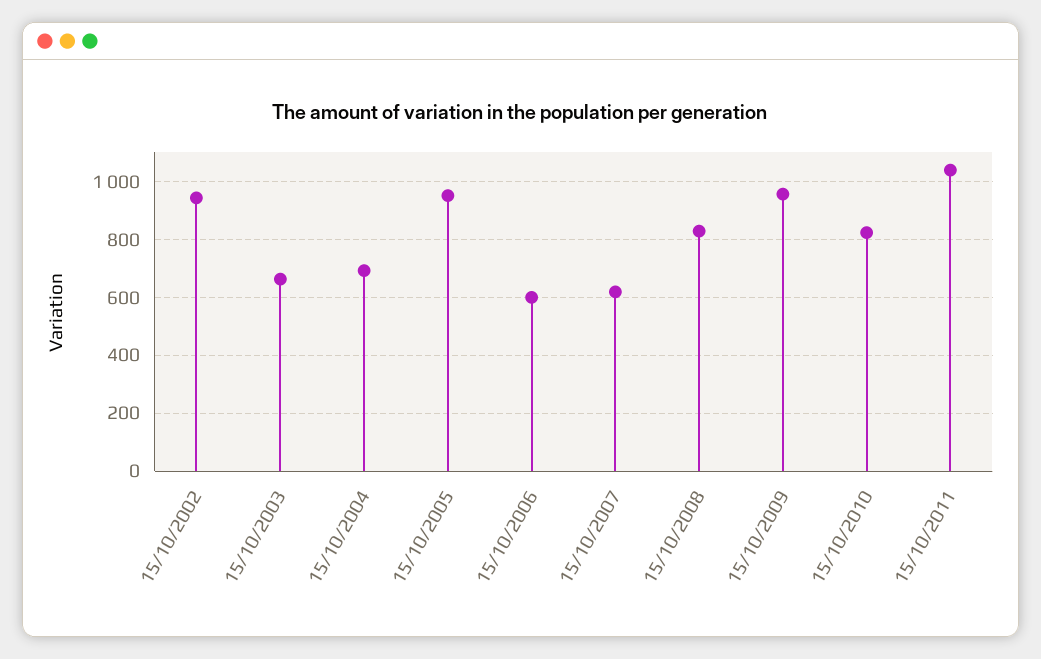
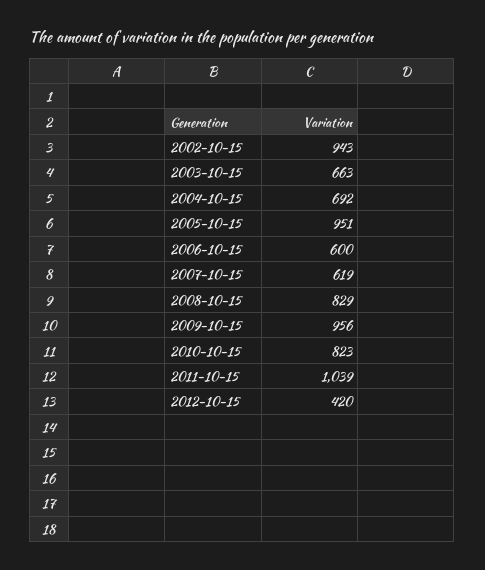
2012-10-15: none -> 420

